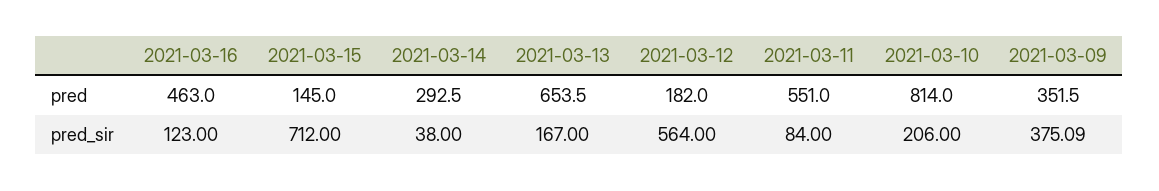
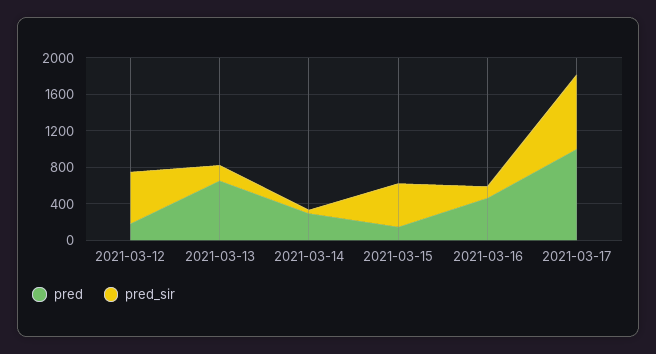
pred, 2021-03-11: 551 -> none
pred, 2021-03-10: 814 -> none
pred, 2021-03-09: 351.5 -> none
pred_sir, 2021-03-15: 712 -> 500
pred_sir, 2021-03-11: 84 -> none
pred_sir, 2021-03-10: 206 -> none
pred_sir, 2021-03-09: 375.09 -> none
pred, 2021-03-17: none -> 1000
pred_sir, 2021-03-17: none -> 800

